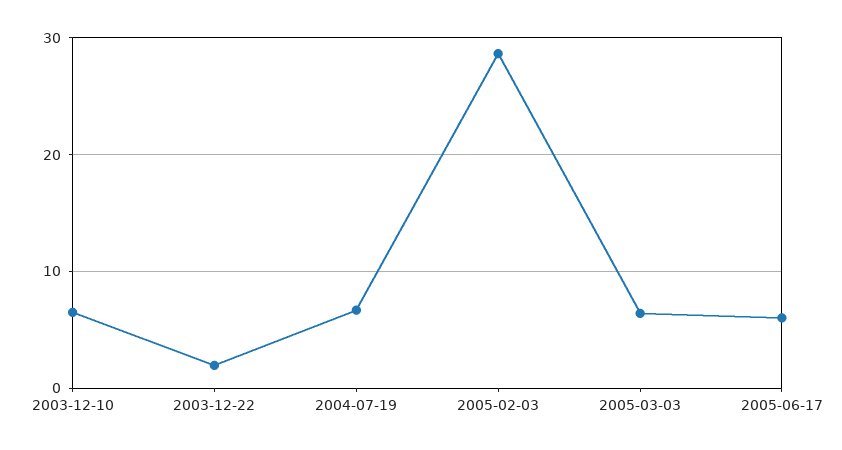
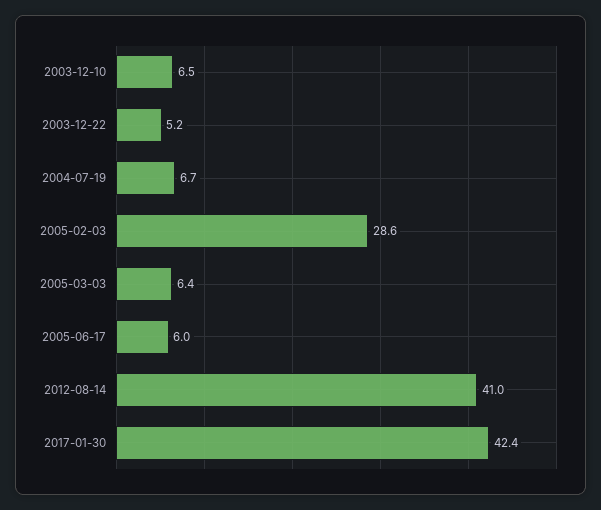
2003-12-22: 2 -> 5.2
2012-08-14: none -> 41
2017-01-30: none -> 42.4

